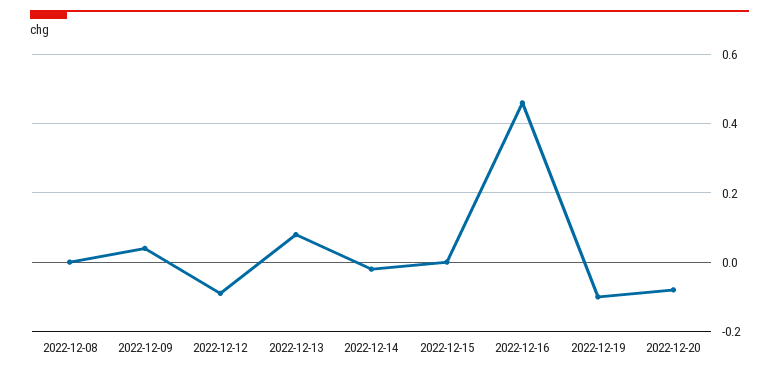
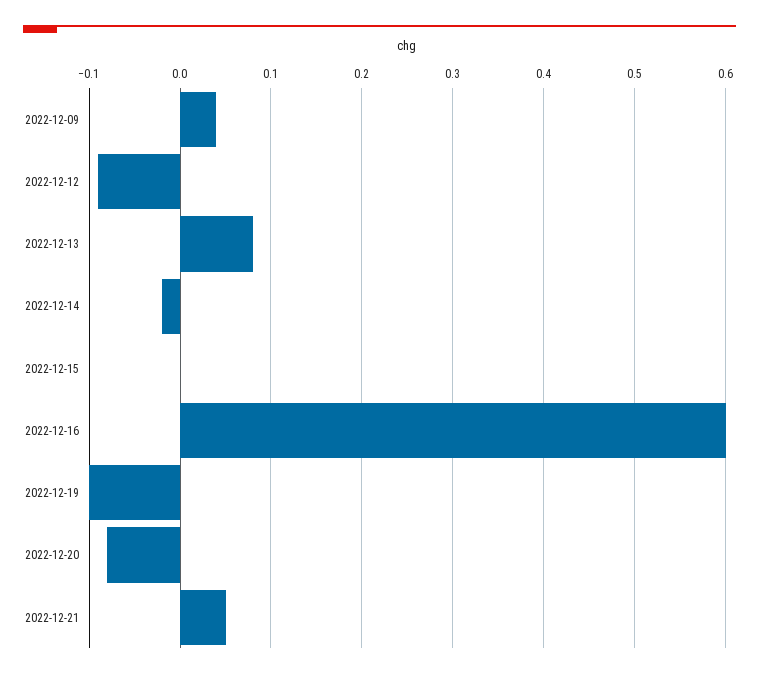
2022-12-08: 0 -> none
2022-12-16: 0.45 -> 0.6
2022-12-21: none -> 0.05

